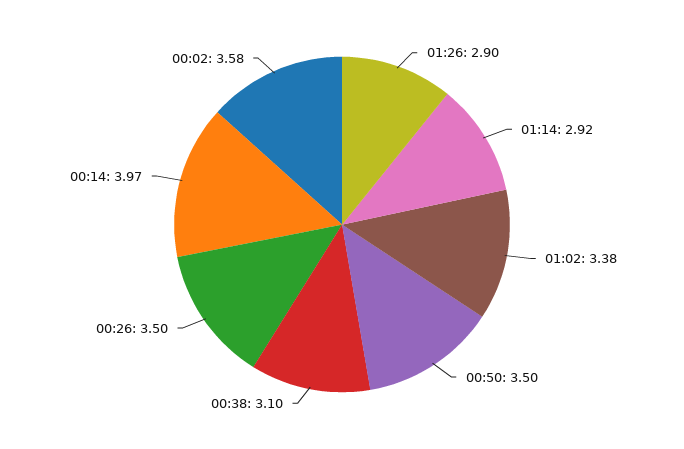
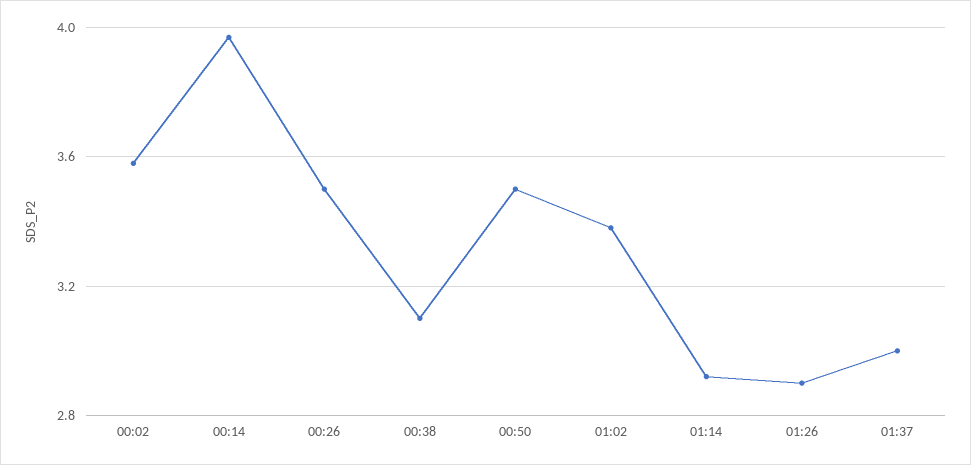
01:37: none -> 3

